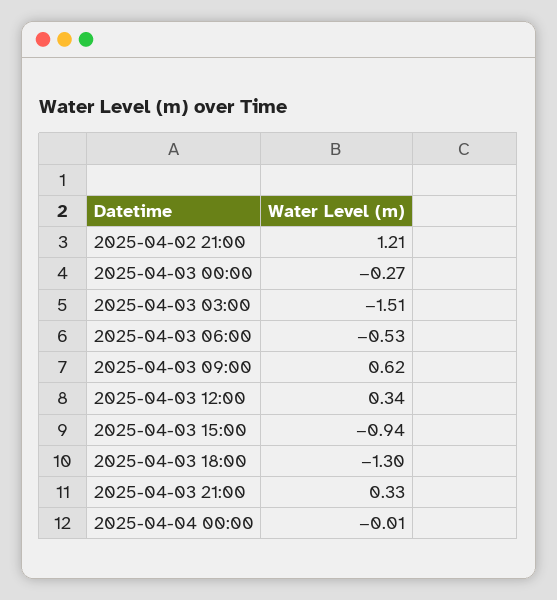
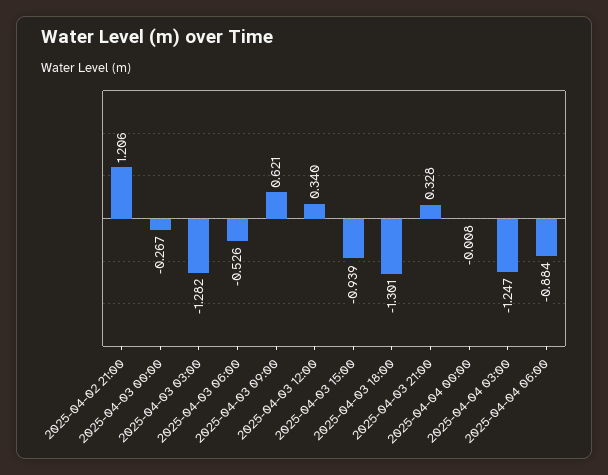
2025-04-03 03:00: -1.51 -> -1.282
2025-04-04 03:00: none -> -1.247
2025-04-04 06:00: none -> -0.884

